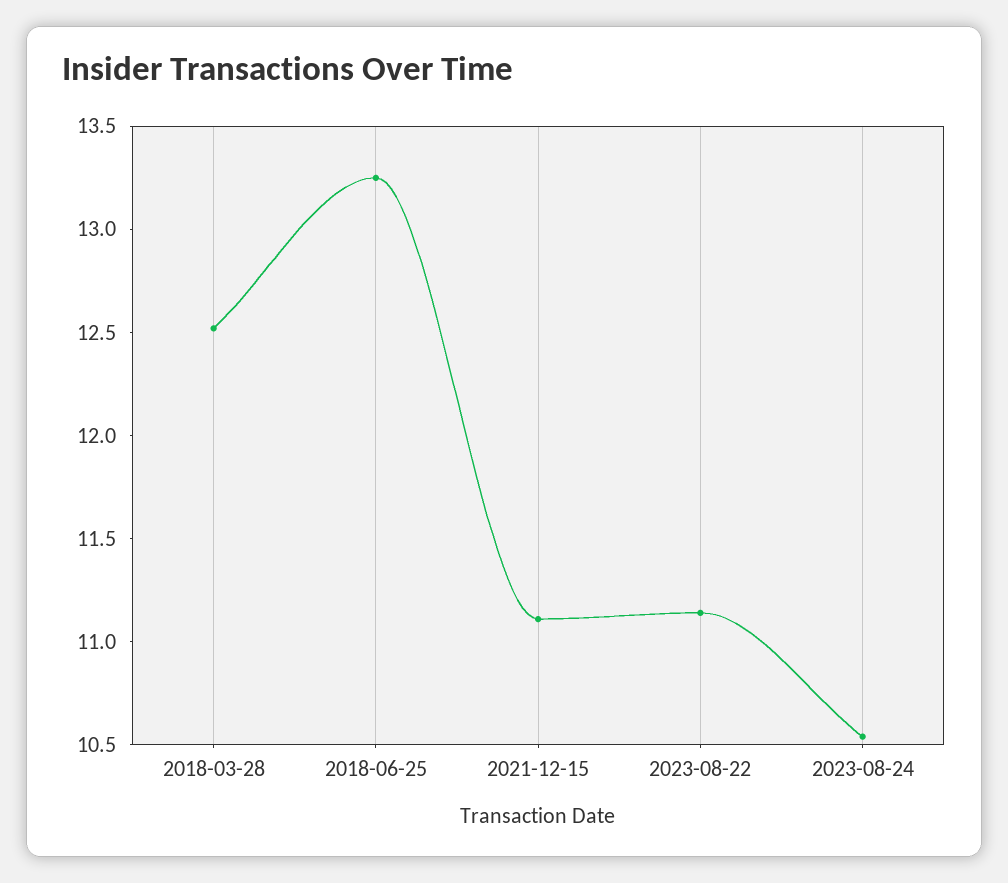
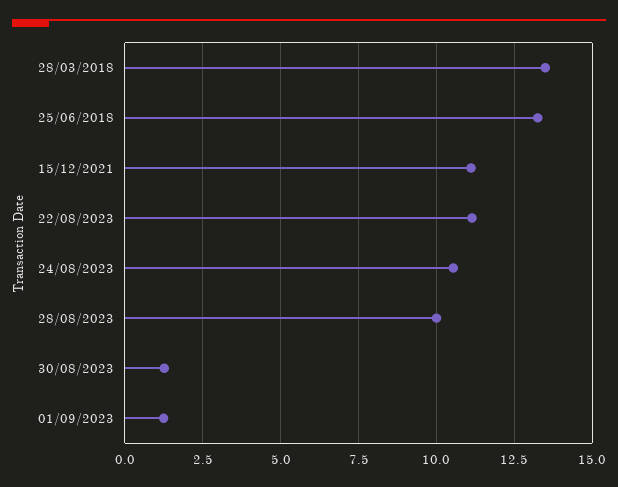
2018-03-28: 12.5 -> 13.5
28/08/2023: none -> 10
30/08/2023: none -> 1.25
01/09/2023: none -> 1.25

